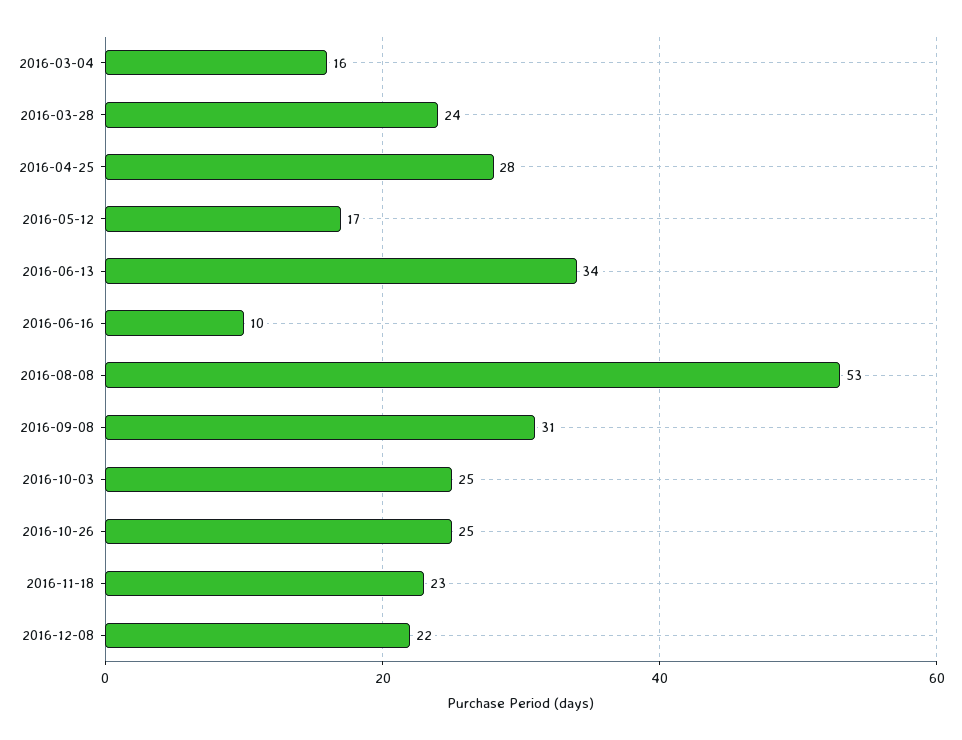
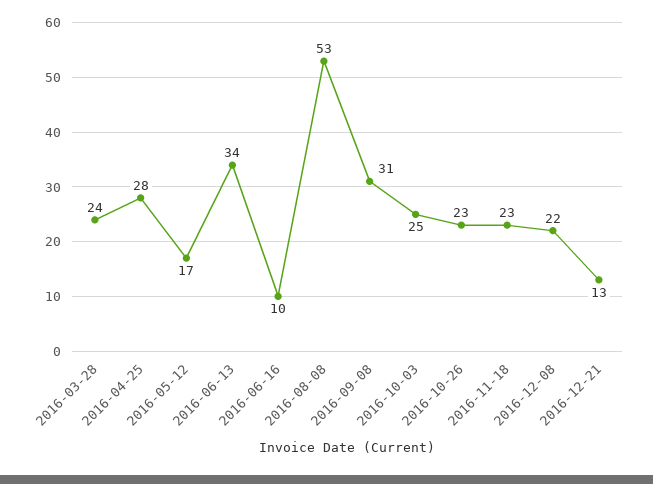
2016-03-04: 16 -> none
2016-10-26: 25 -> 23
2016-12-21: none -> 13

